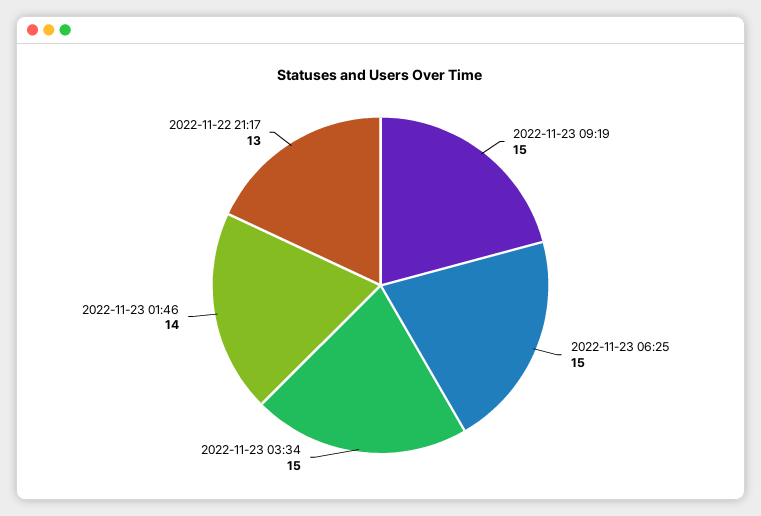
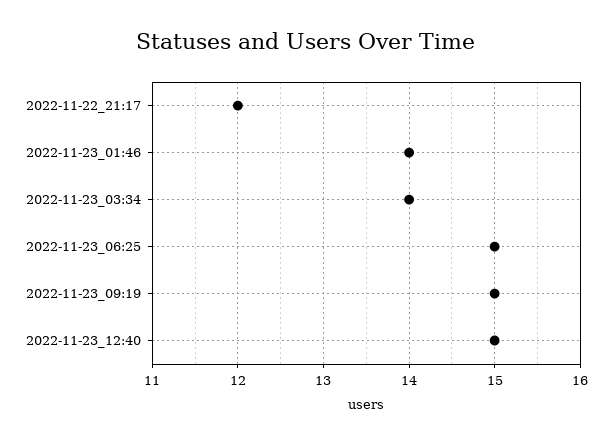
2022-11-23 03:34: 15 -> 14
2022-11-22 21:17: 13 -> 12
2022-11-23_12:40: none -> 15

